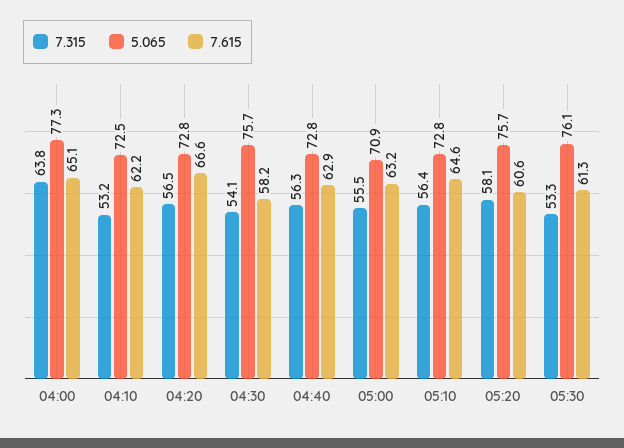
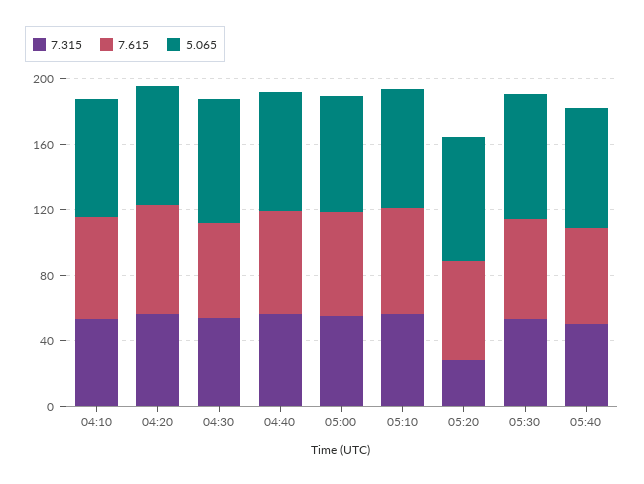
7.315, 04:00: 63.8 -> none
5.065, 04:00: 77.3 -> none
7.615, 04:00: 65.1 -> none
7.315, 05:20: 58.1 -> 30
7.315, 05:40: none -> 50
7.615, 05:40: none -> 60
5.065, 05:40: none -> 70

